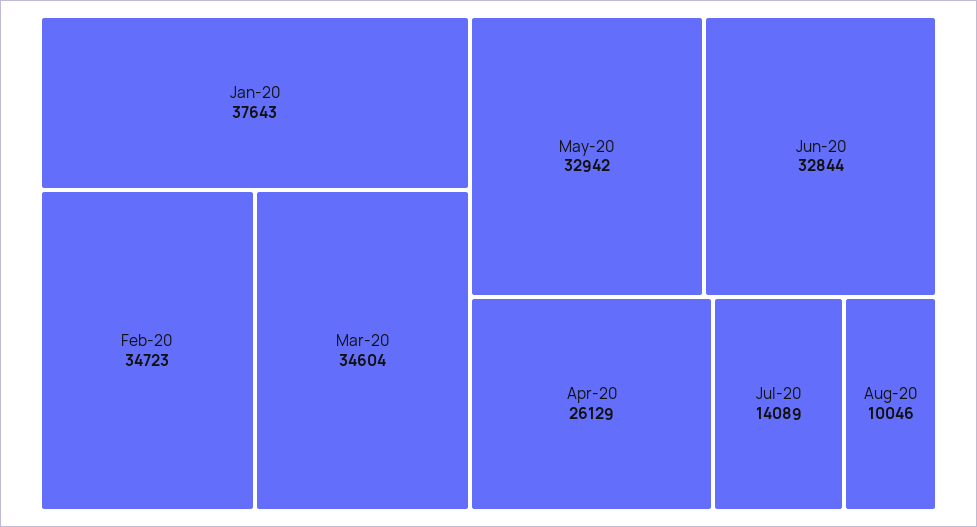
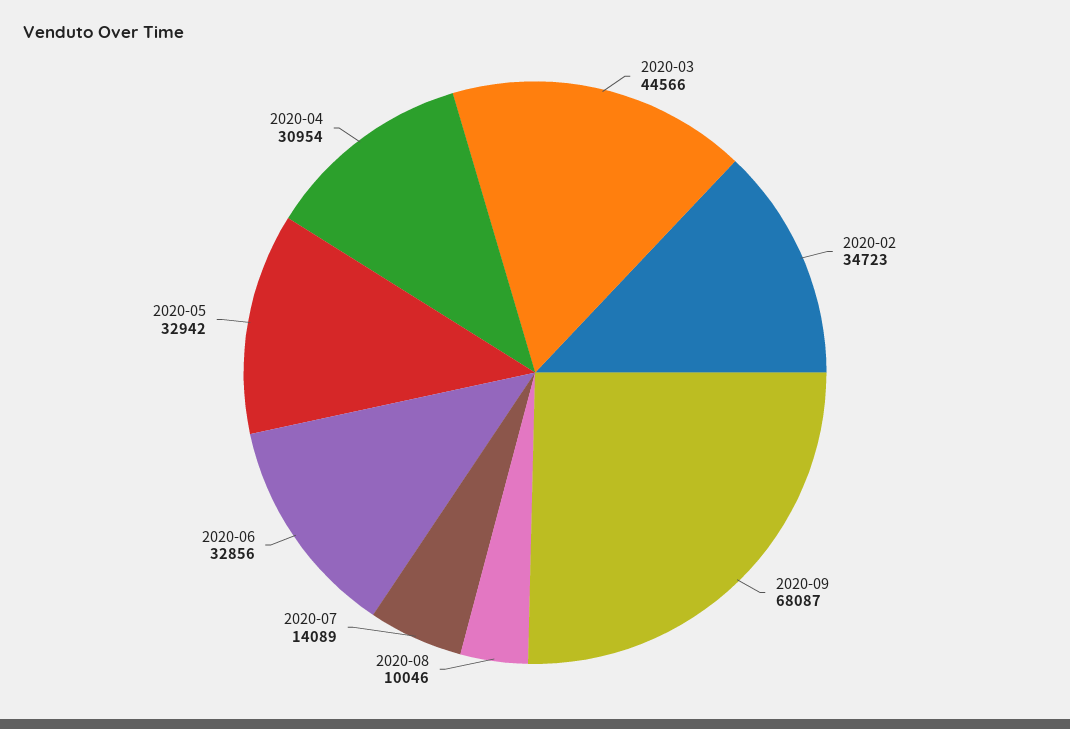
Jan-20: 37643 -> none
Mar-20: 34604 -> 44566
Jun-20: 32844 -> 32856
Apr-20: 26129 -> 30954
2020-09: none -> 68087

